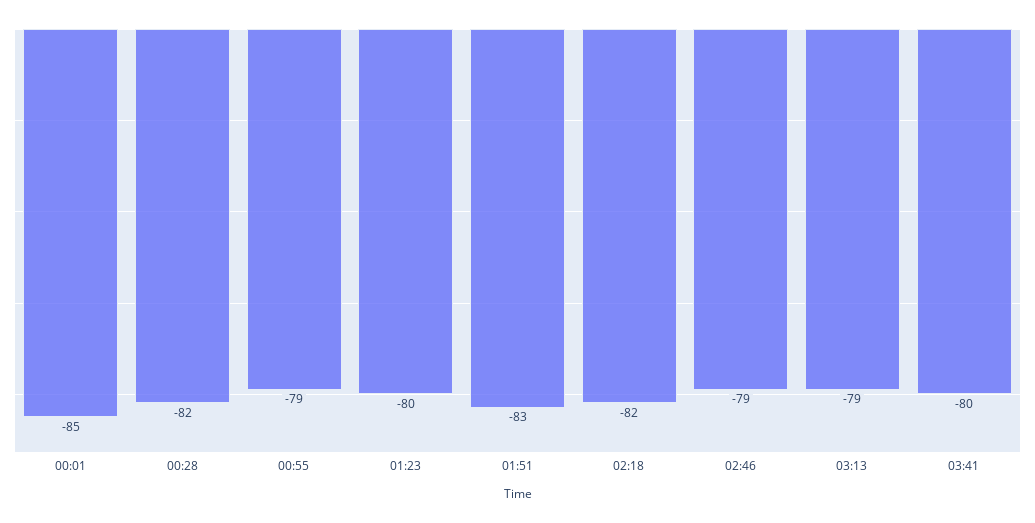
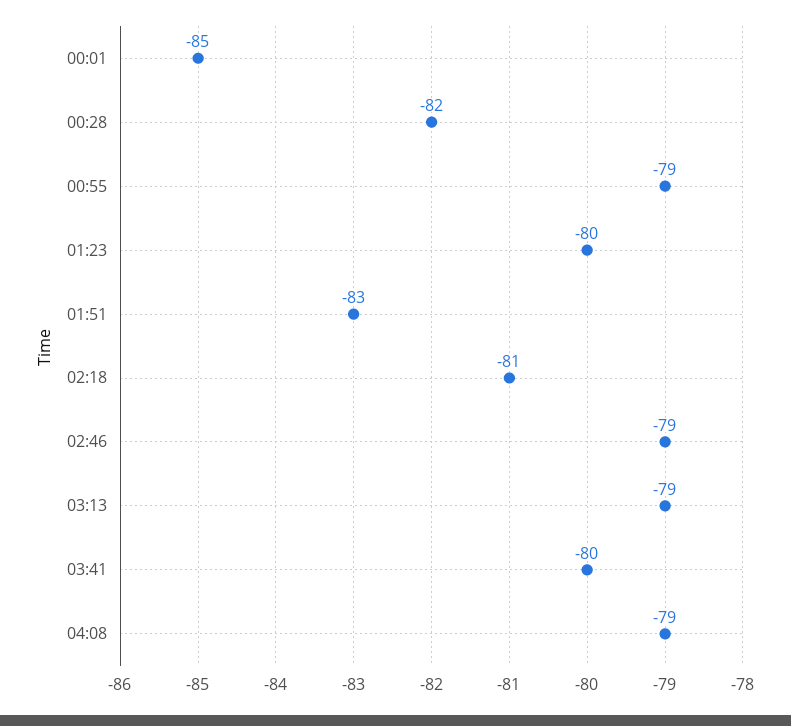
02:18: -82 -> -81
04:08: none -> -79

